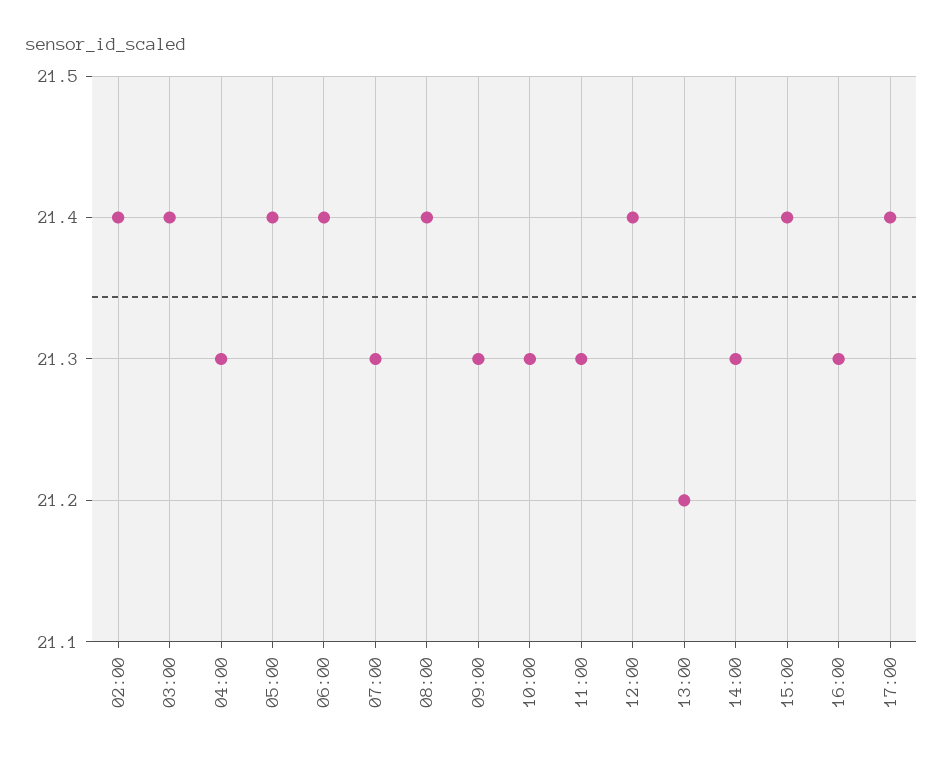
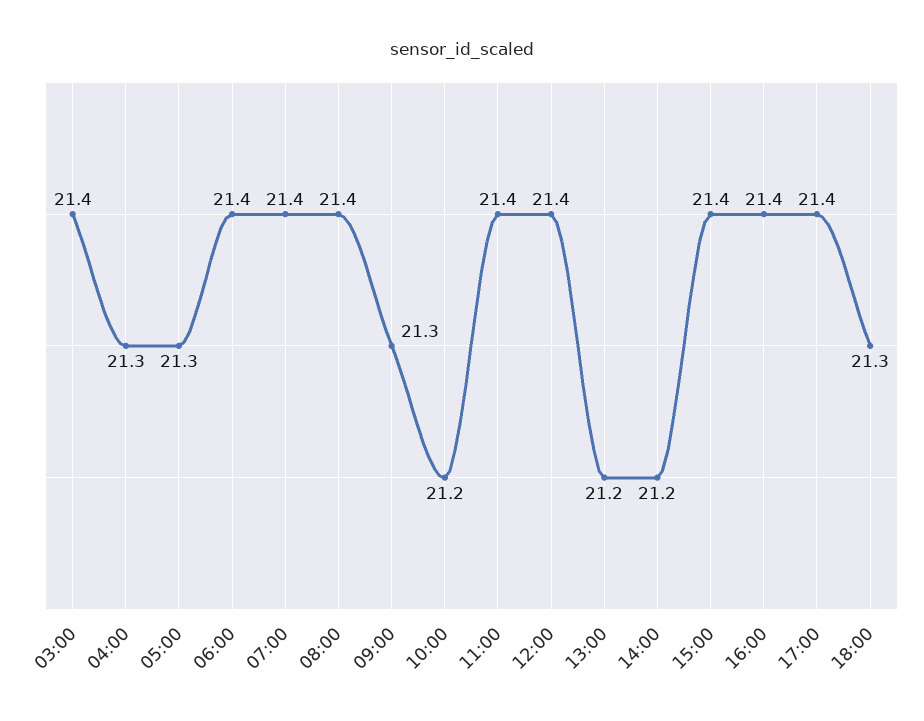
02:00: 21.4 -> none
05:00: 21.4 -> 21.3
07:00: 21.3 -> 21.4
10:00: 21.3 -> 21.2
11:00: 21.3 -> 21.4
14:00: 21.3 -> 21.2
16:00: 21.3 -> 21.4
18:00: none -> 21.3

